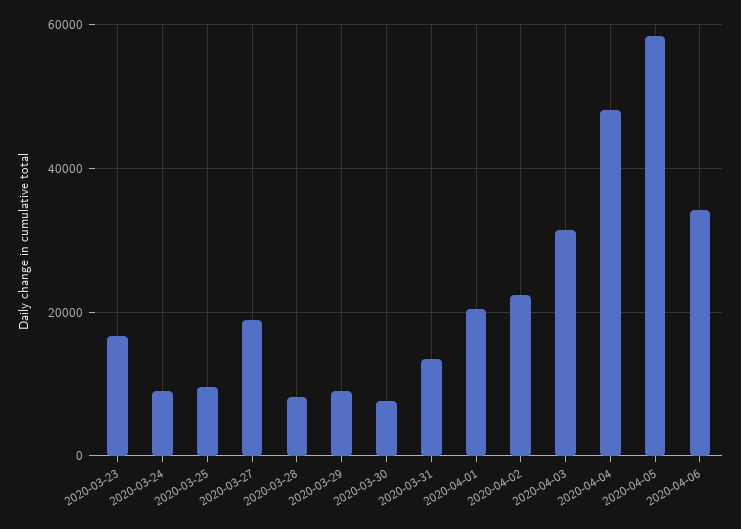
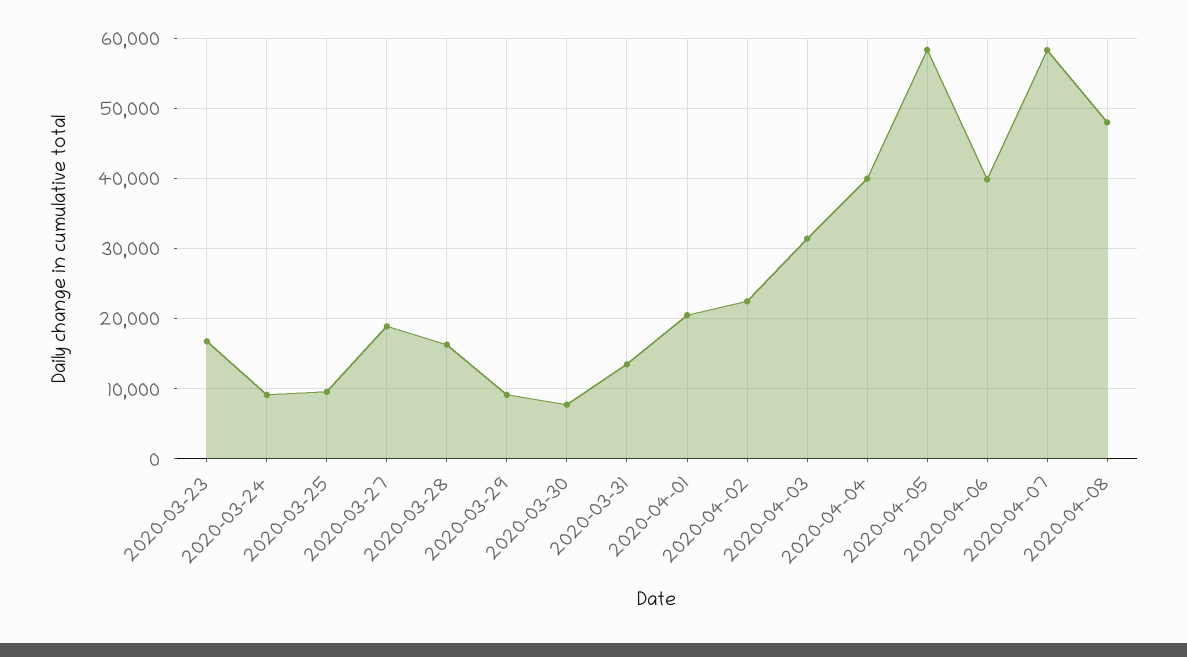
2020-03-28: 8000 -> 16000
2020-04-04: 48000 -> 40000
2020-04-06: 34000 -> 40000
2020-04-07: none -> 58000
2020-04-08: none -> 48000

